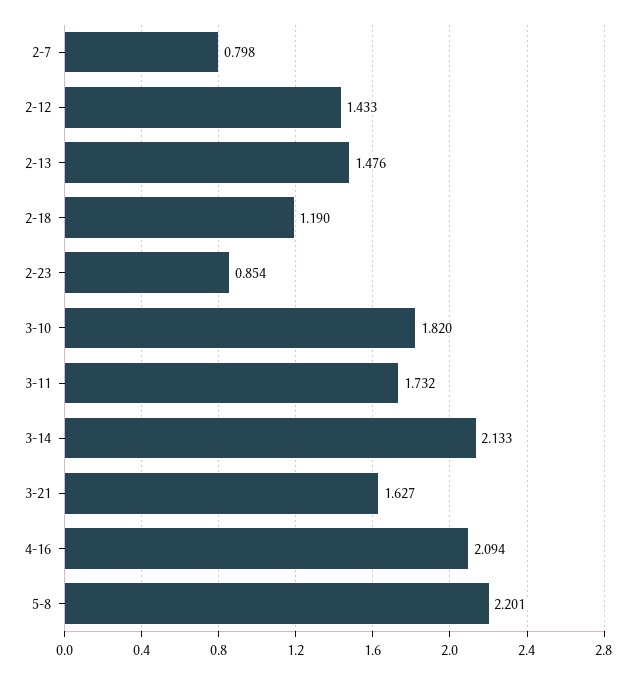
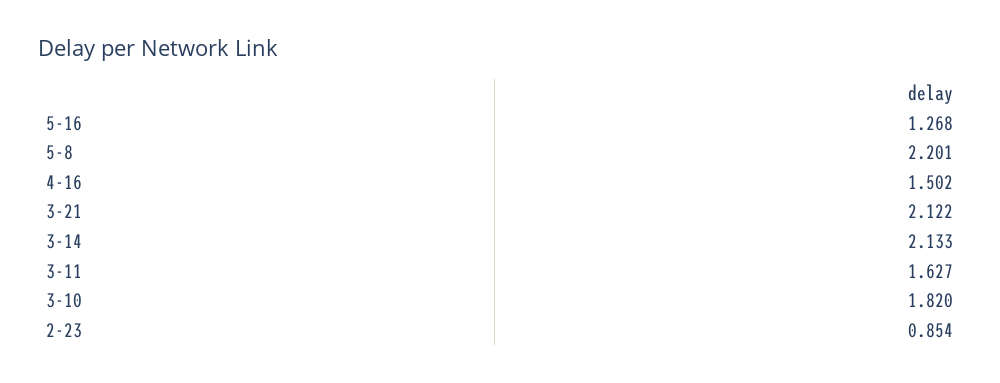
2-7: 0.798 -> none
2-12: 1.433 -> none
2-13: 1.476 -> none
2-18: 1.19 -> none
3-11: 1.732 -> 1.627
3-21: 1.627 -> 2.122
4-16: 2.094 -> 1.502
5-16: none -> 1.268

